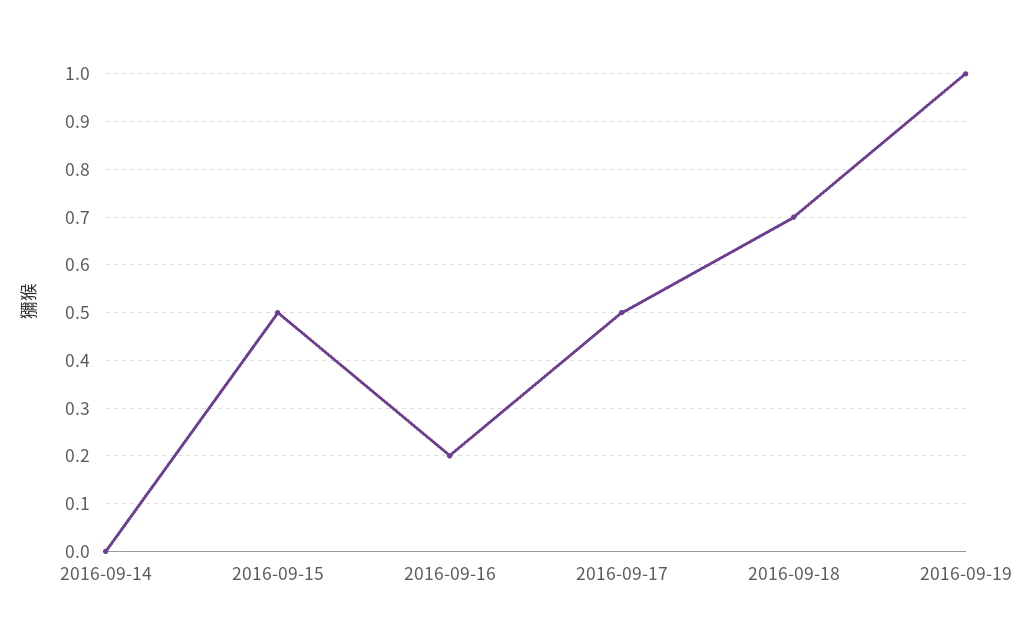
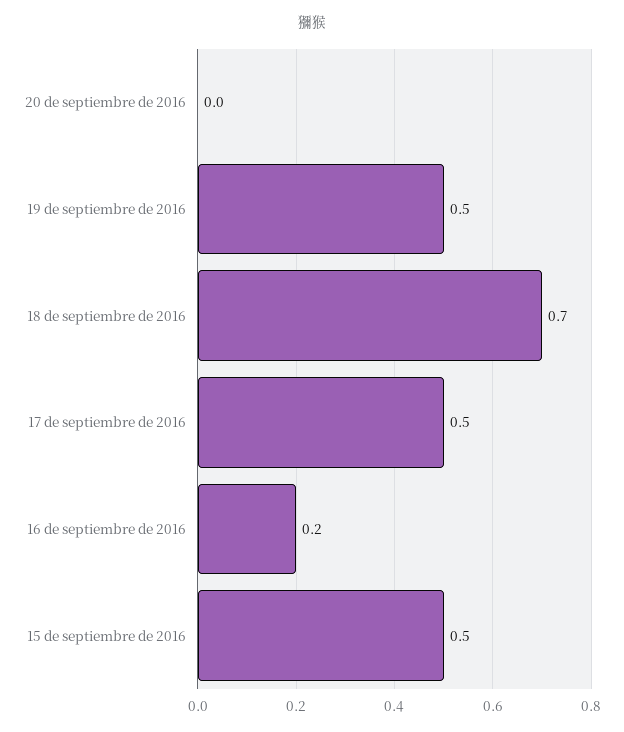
2016-09-14: 0 -> none
2016-09-19: 1 -> 0.5
20 de septiembre de 2016: none -> 0

